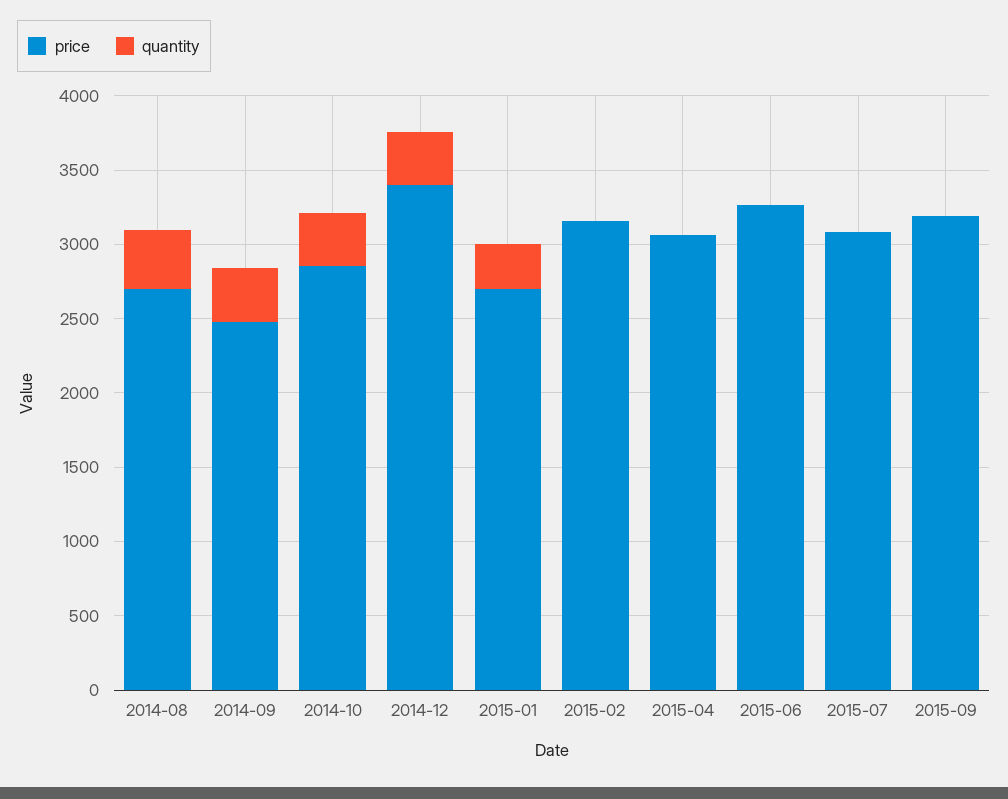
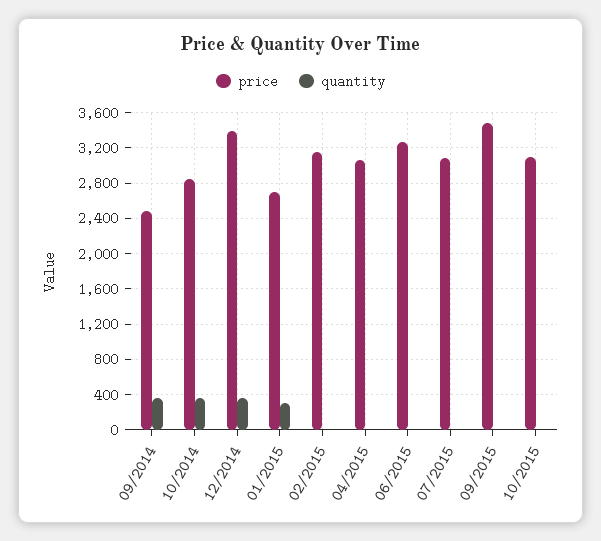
price, 2014-08: 2700 -> none
quantity, 2014-08: 400 -> none
price, 2015-09: 3200 -> 3500
price, 10/2015: none -> 3100
quantity, 10/2015: none -> 0

